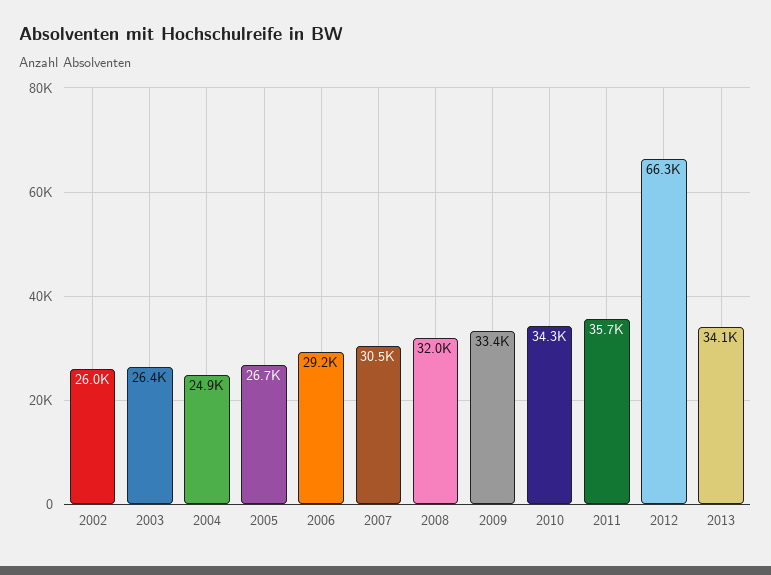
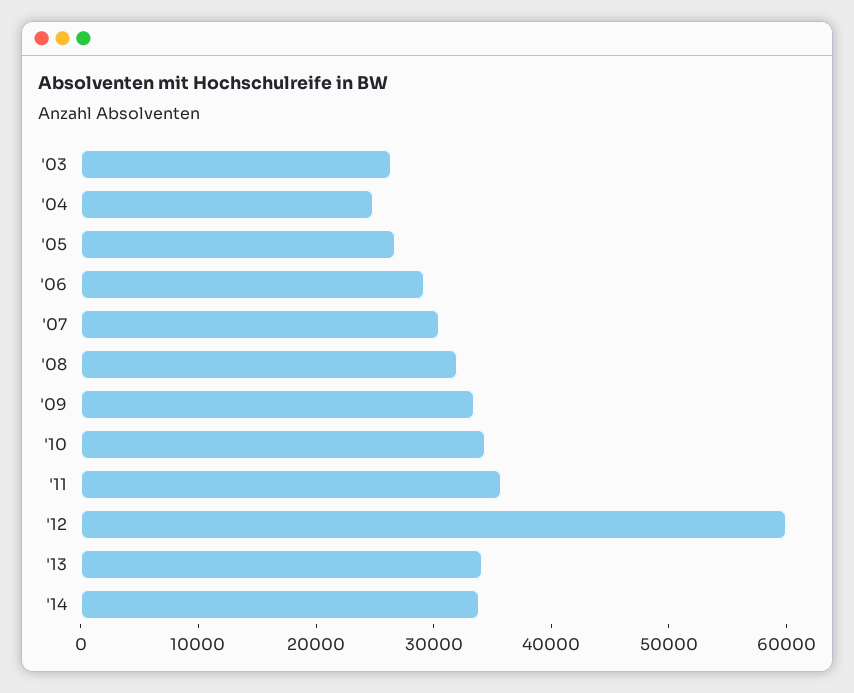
2002: 26000 -> none
2012: 66300 -> 60000
'14: none -> 34000

